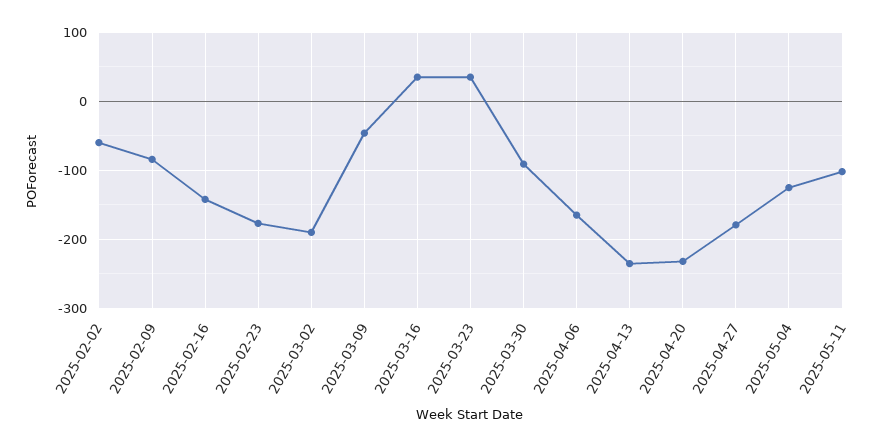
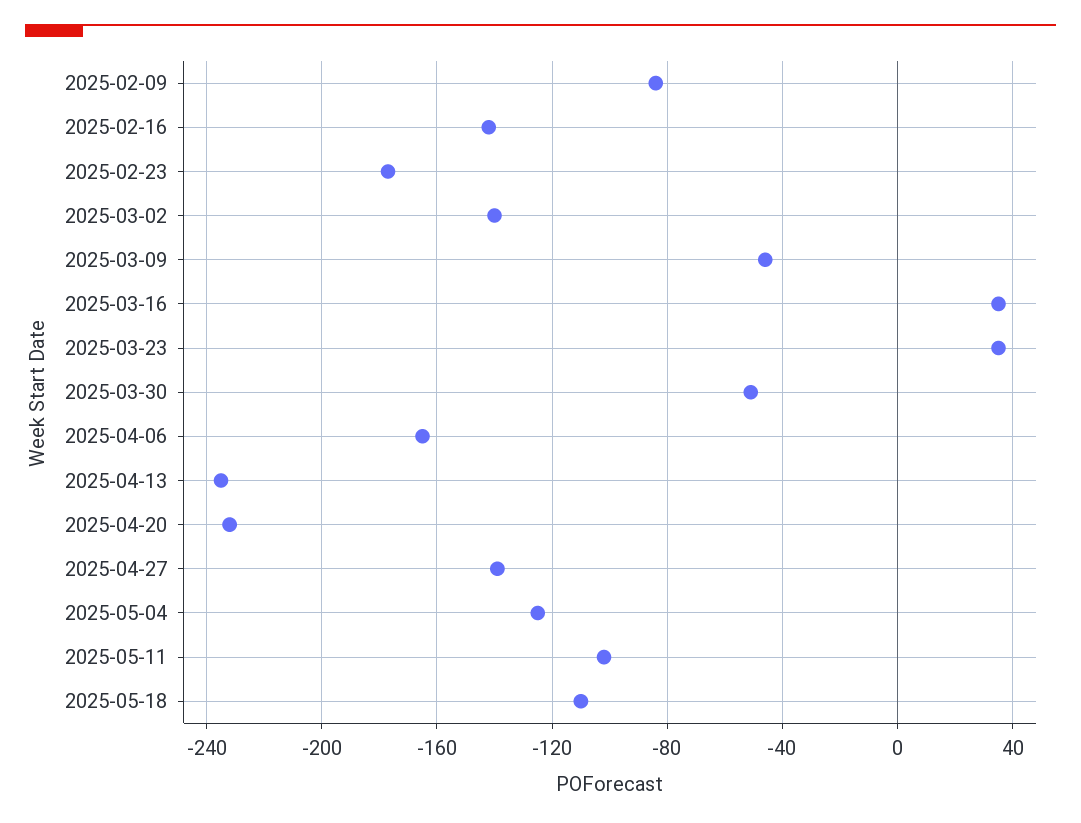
2025-02-02: -60 -> none
2025-03-02: -190 -> -140
2025-03-30: -90 -> -50
2025-04-27: -180 -> -140
2025-05-18: none -> -110

